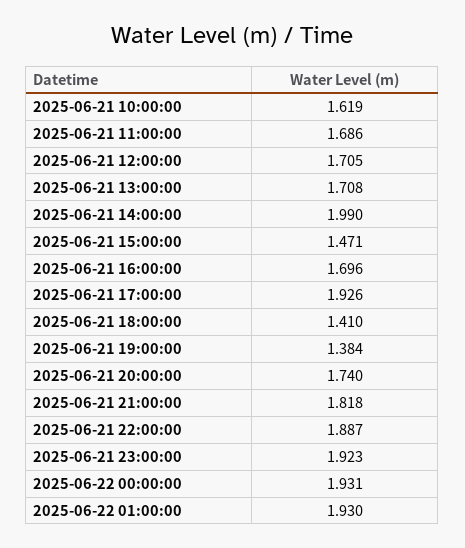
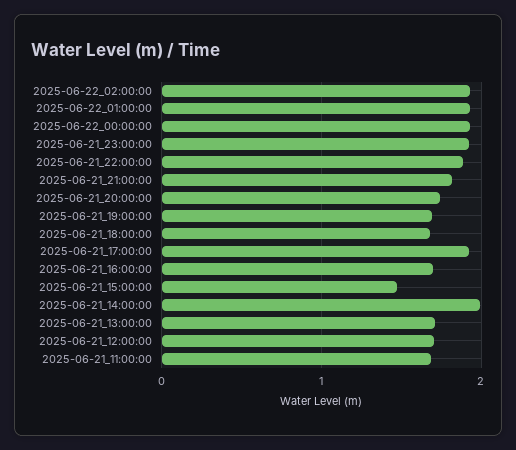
2025-06-21 10:00:00: 1.619 -> none
2025-06-21 18:00:00: 1.41 -> 1.7
2025-06-21 19:00:00: 1.384 -> 1.7
2025-06-22_02:00:00: none -> 1.9

